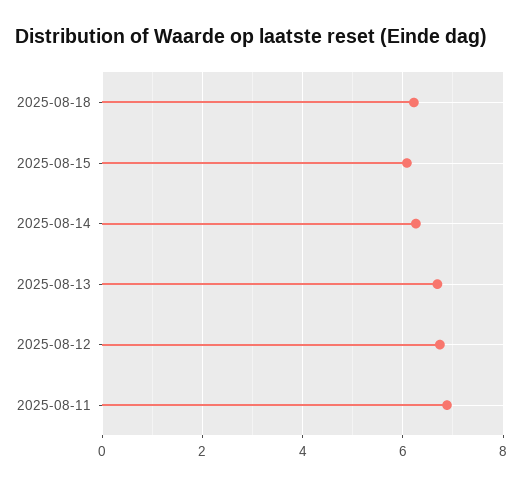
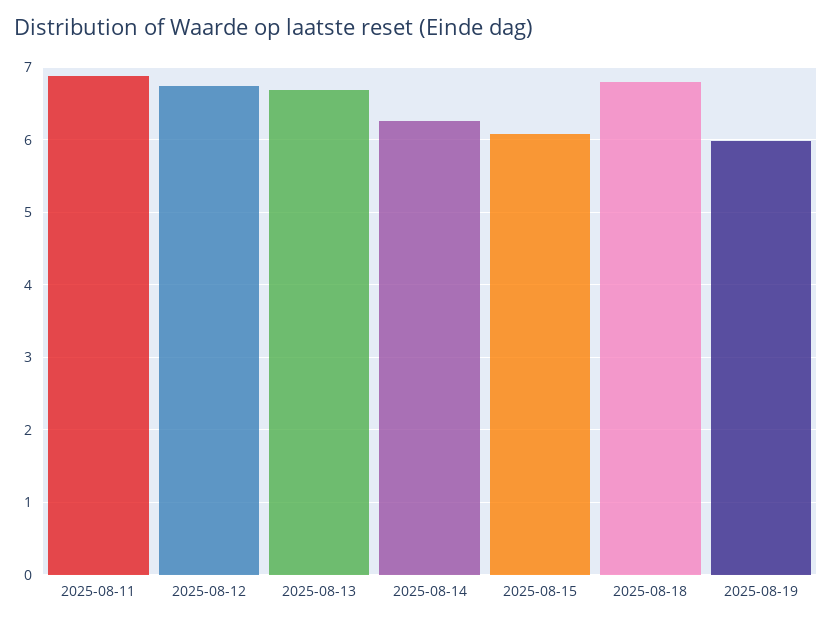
2025-08-18: 6.2 -> 6.8
2025-08-19: none -> 6

